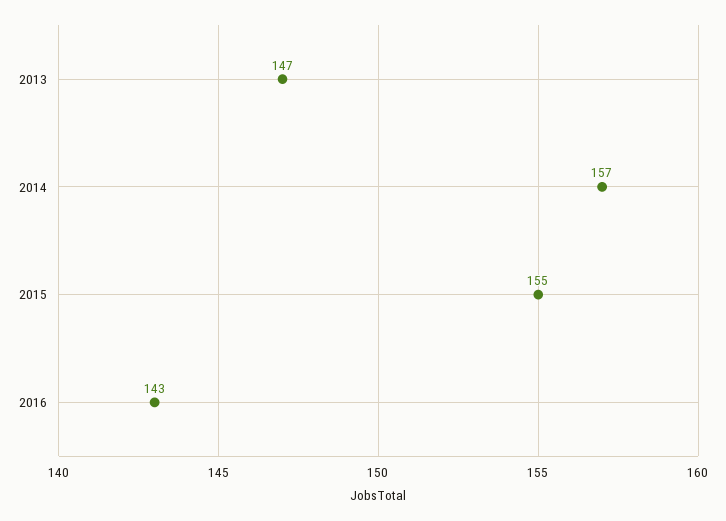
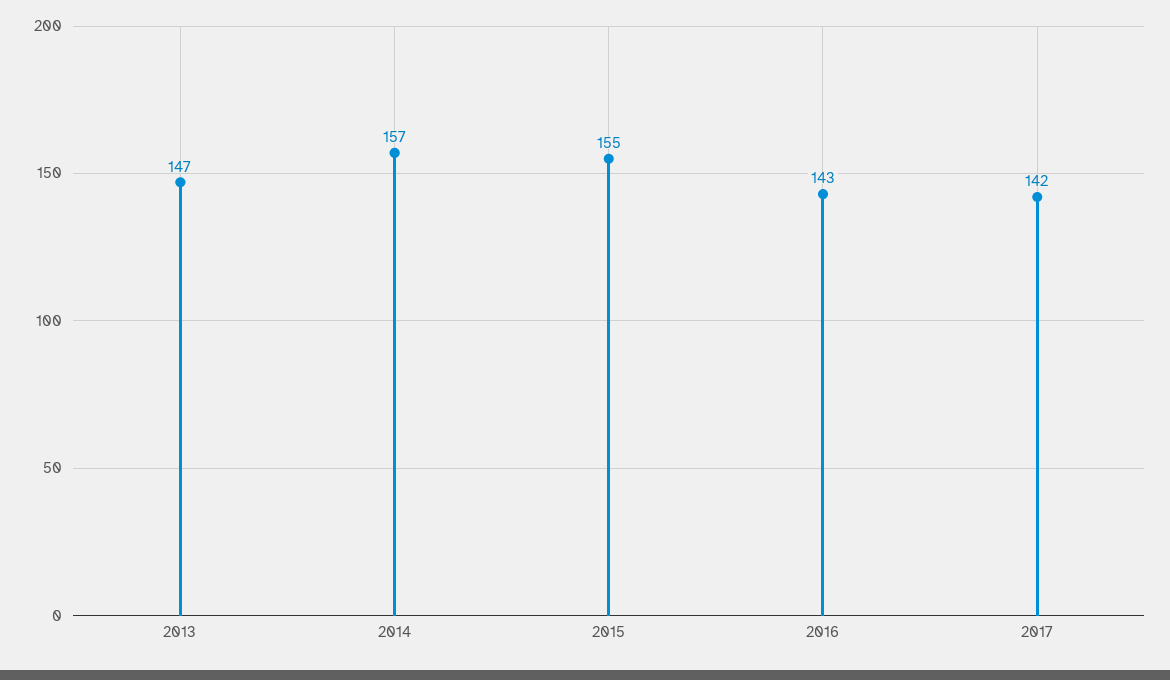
2017: none -> 142

